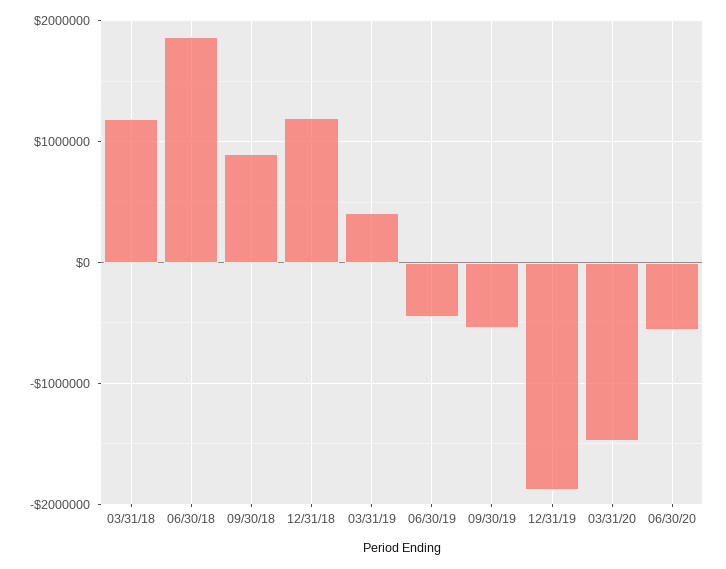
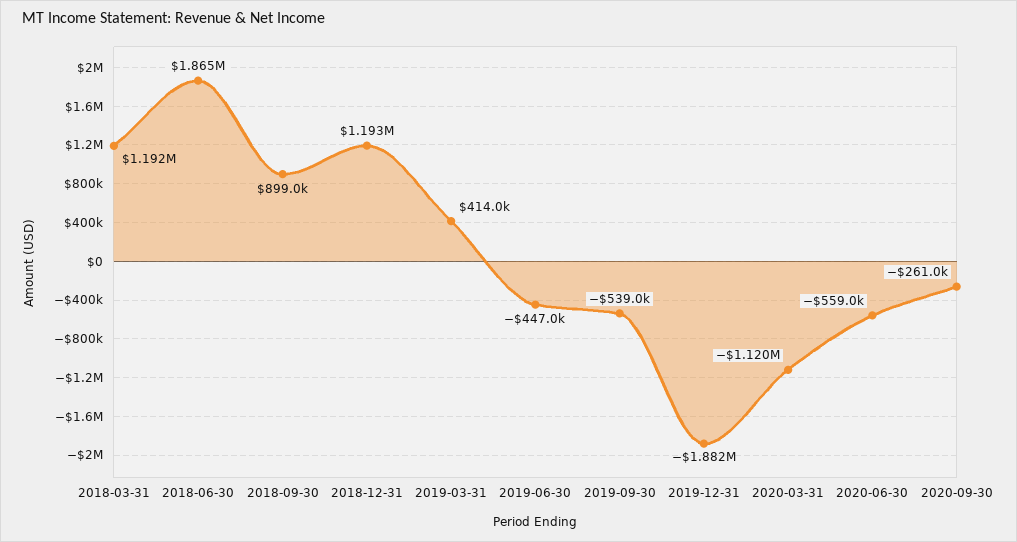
03/31/20: -1500000 -> -1120000
2020-09-30: none -> -261000

